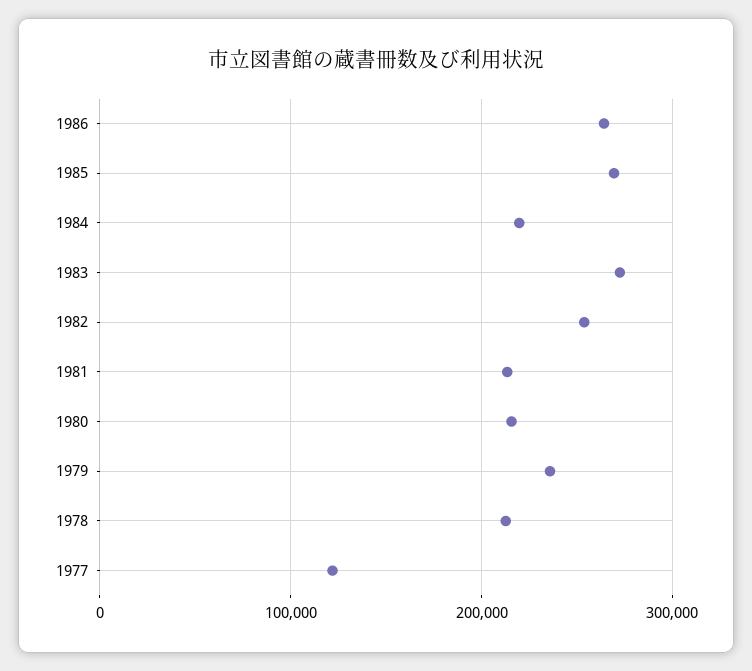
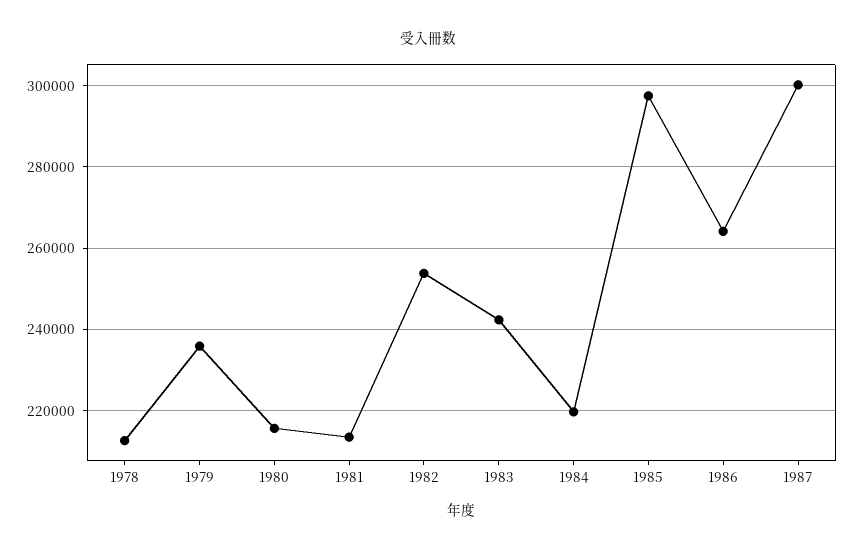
1985: 270000 -> 298000
1983: 270000 -> 242000
1977: 120000 -> none
1987: none -> 300000

